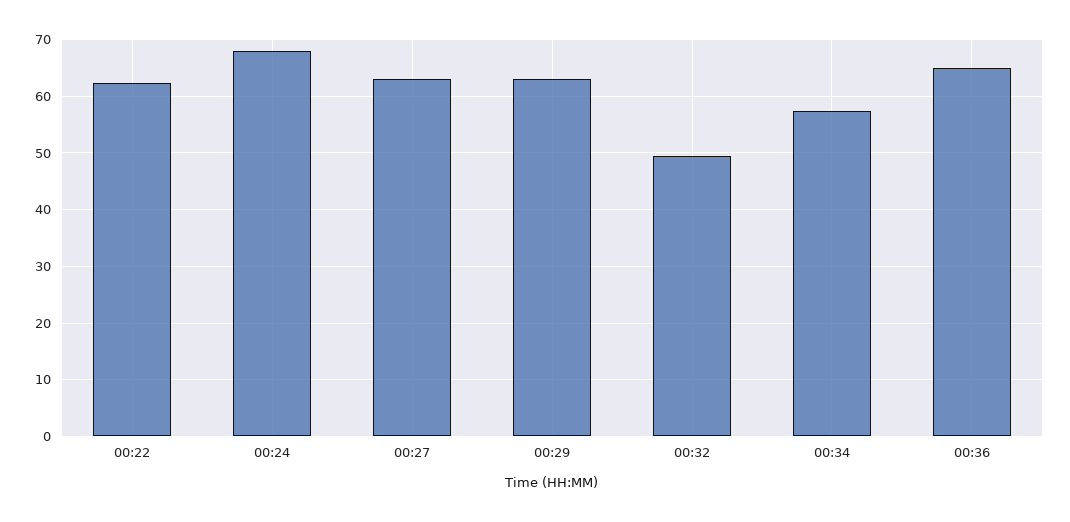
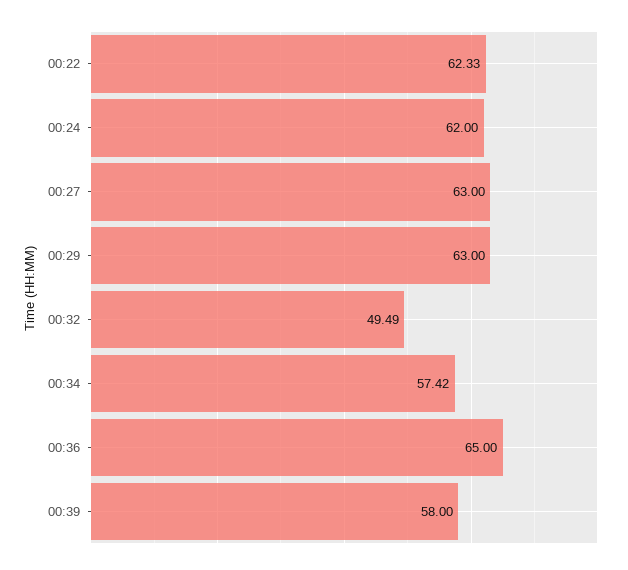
00:24: 68 -> 62
00:39: none -> 58

